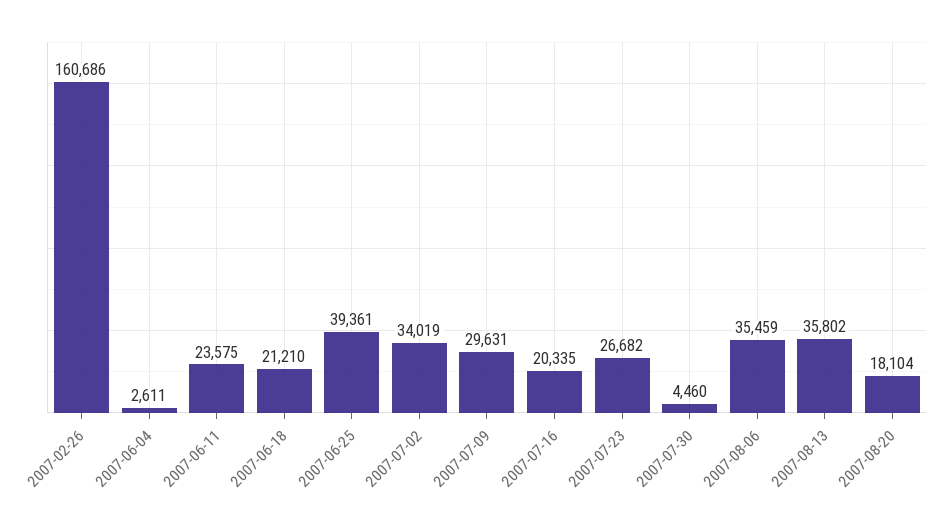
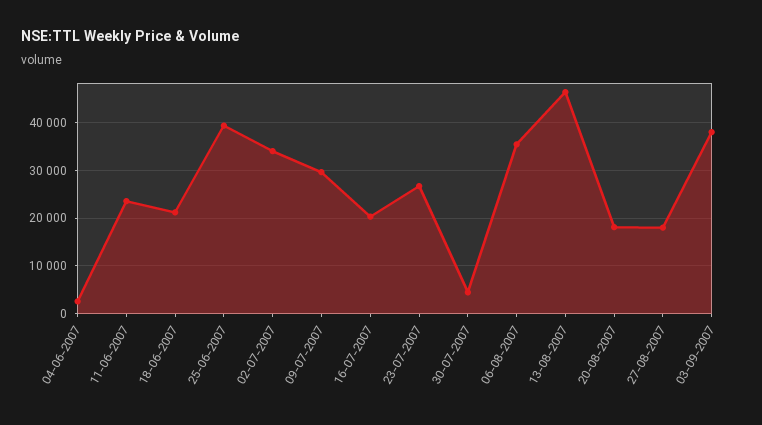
2007-02-26: 160686 -> none
2007-08-13: 35802 -> 46000
27-08-2007: none -> 18000
03-09-2007: none -> 38000

